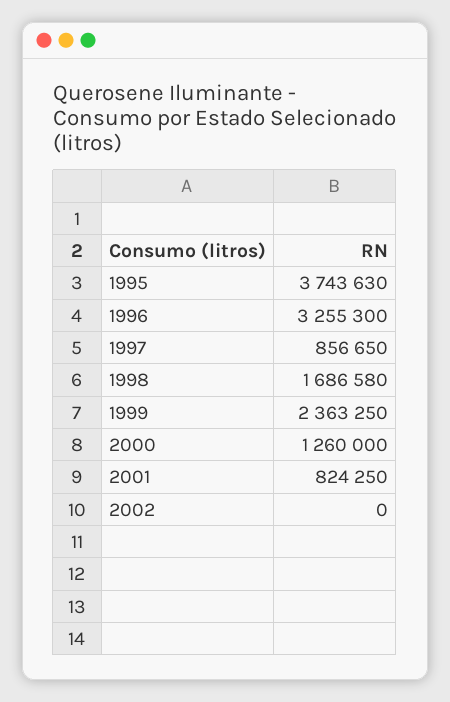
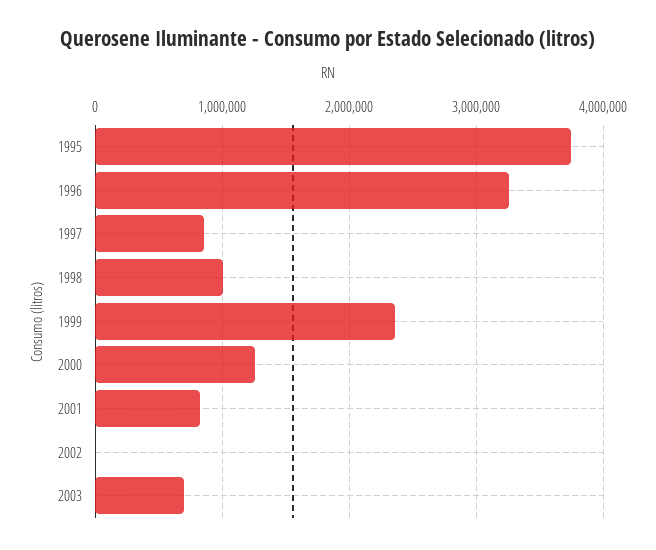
1998: 1686580 -> 1000000
2003: none -> 700000

